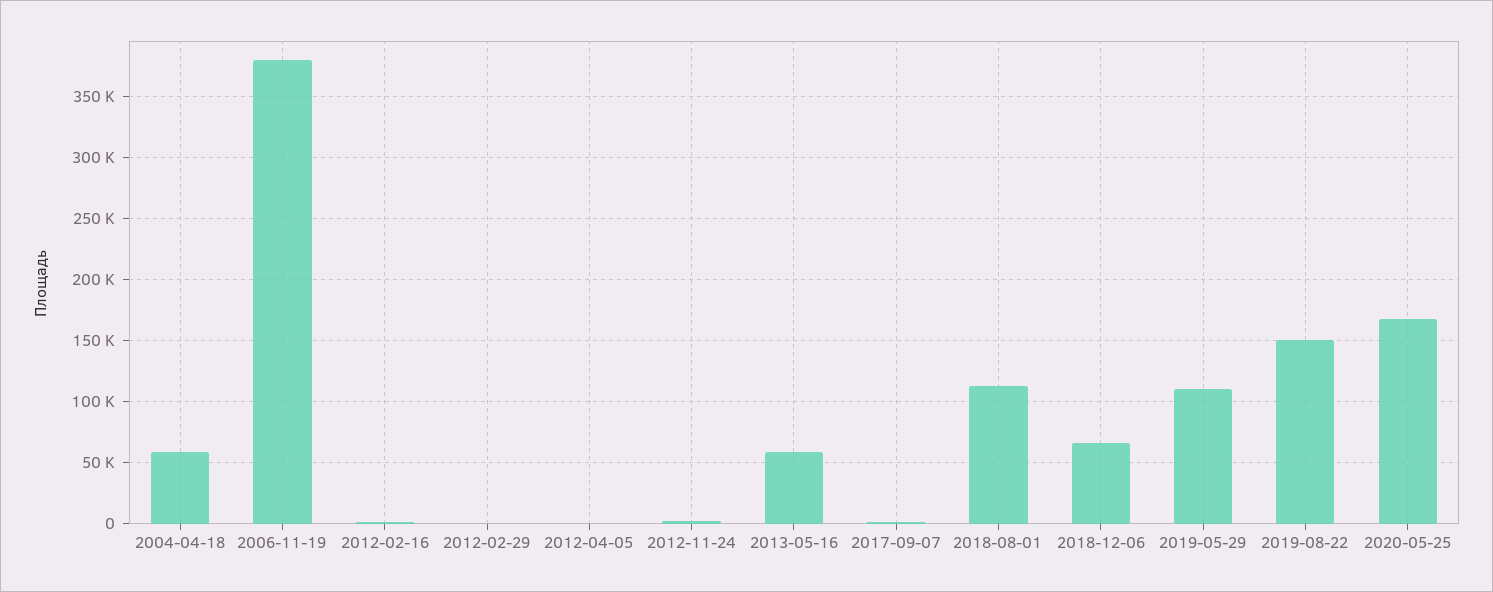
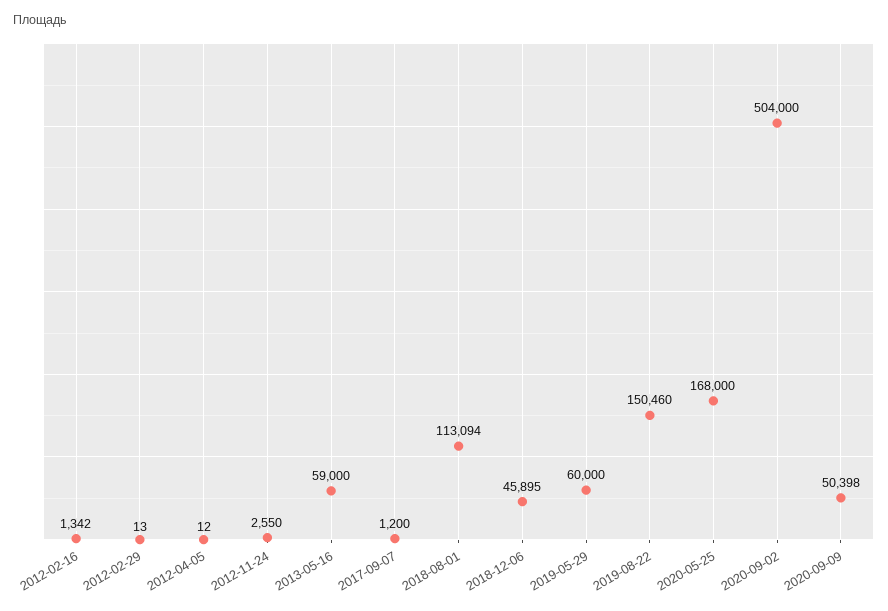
2004-04-18: 60000 -> none
2006-11-19: 380000 -> none
2018-12-06: 65000 -> 45895
2019-05-29: 110000 -> 60000
2020-09-02: none -> 504000
2020-09-09: none -> 50398

